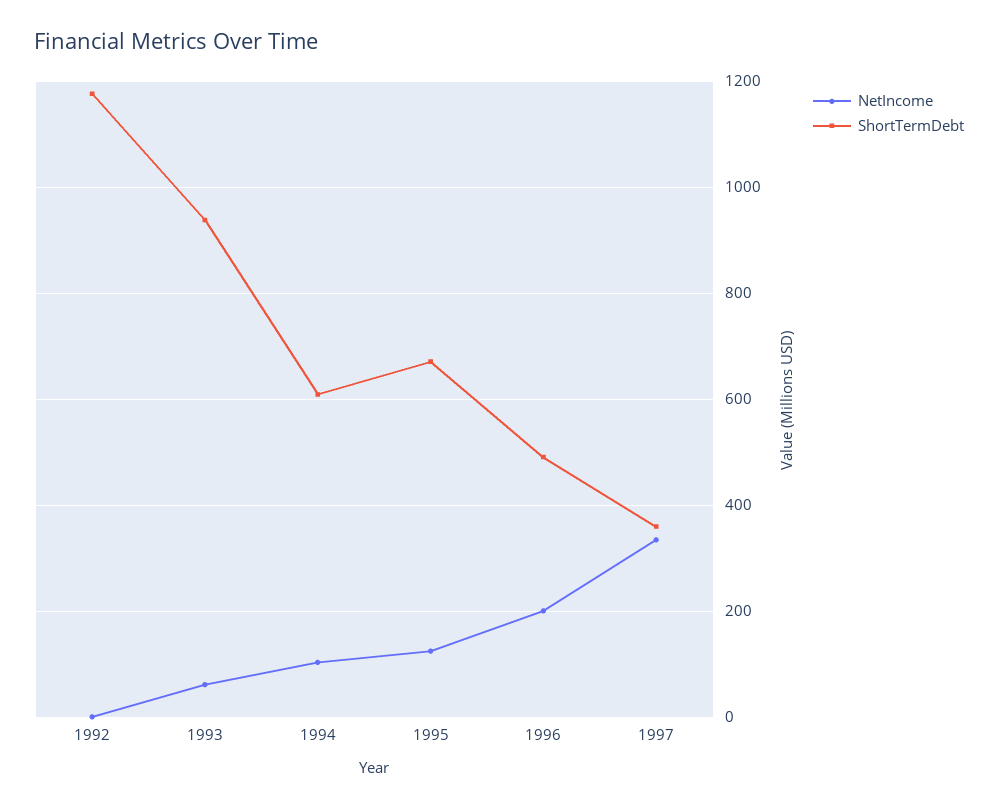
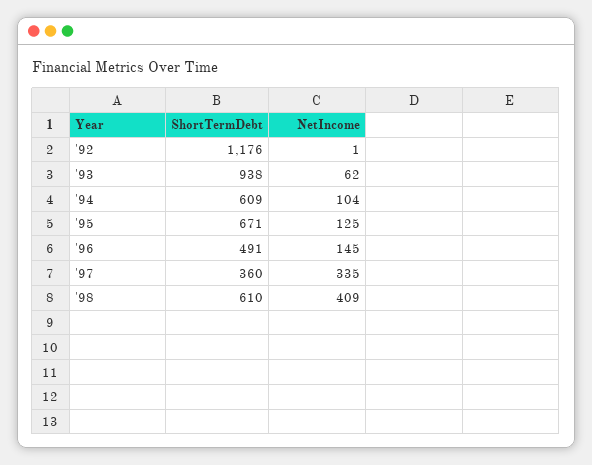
NetIncome, 1996: 200 -> 145
ShortTermDebt, '98: none -> 610
NetIncome, '98: none -> 409

